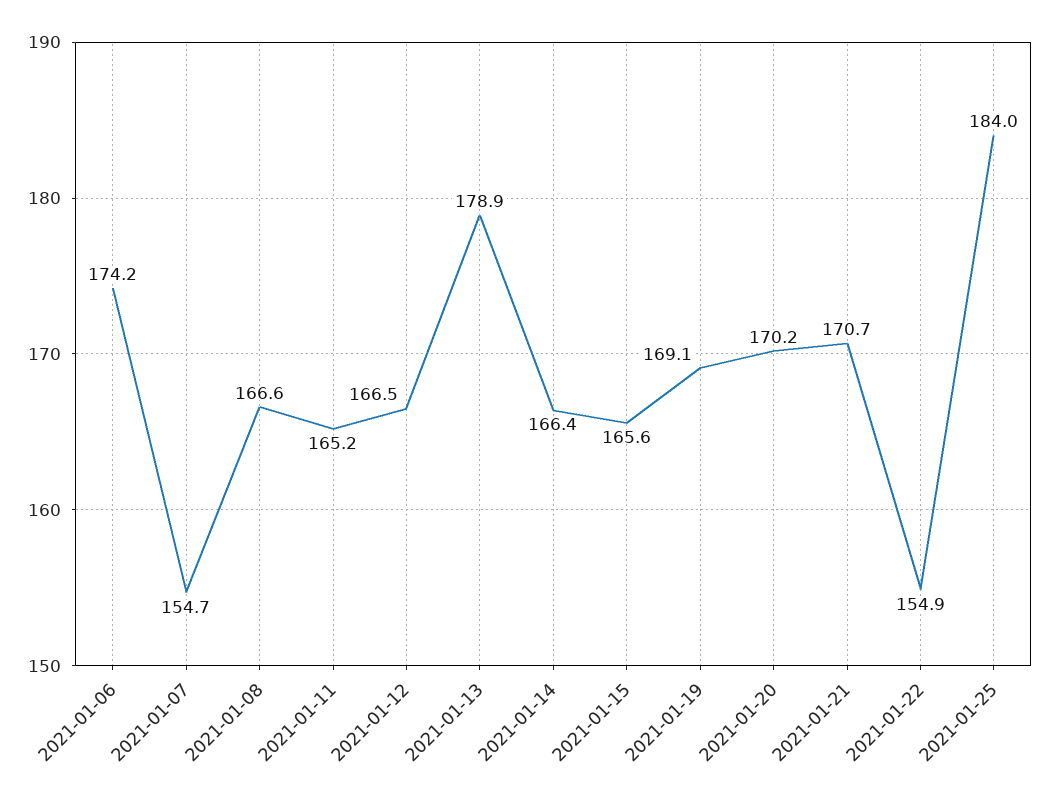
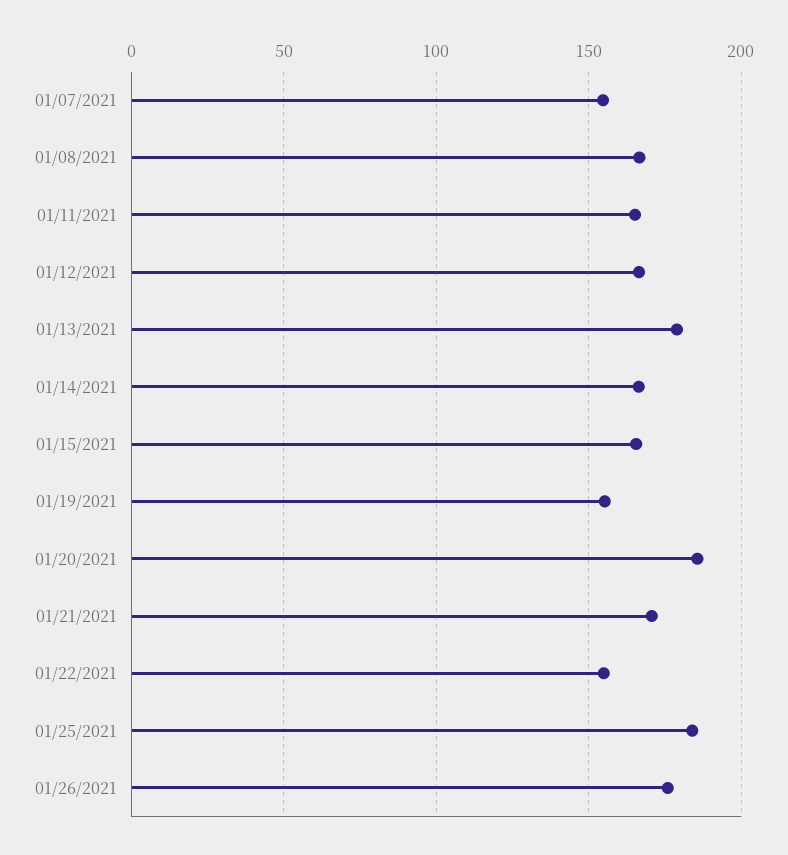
2021-01-06: 174.2 -> none
2021-01-19: 169.1 -> 155
2021-01-20: 170.2 -> 185
01/26/2021: none -> 175

